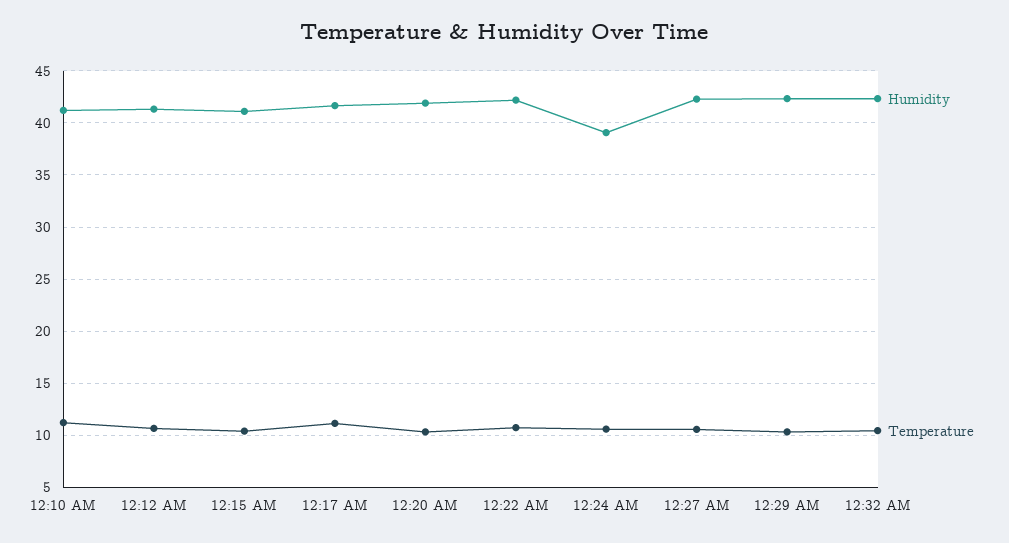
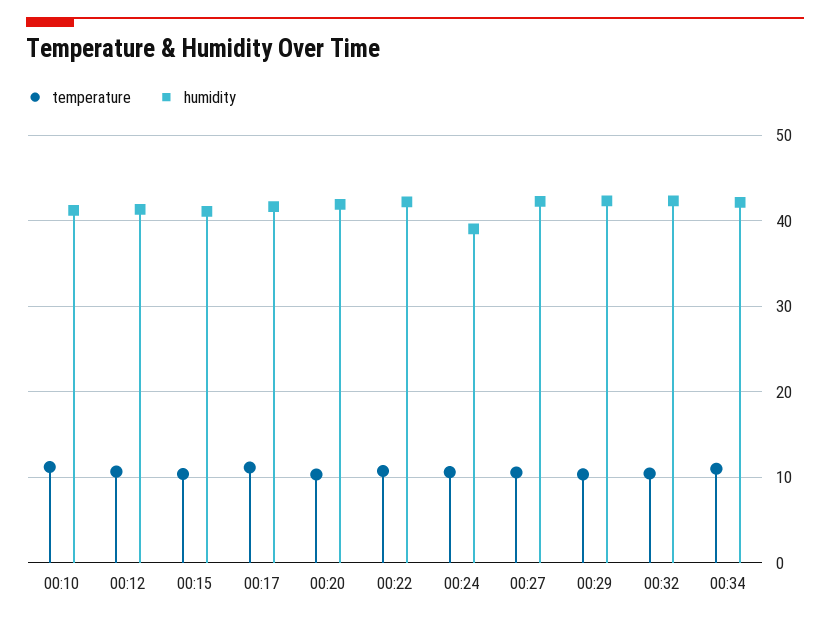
Temperature, 00:34: none -> 11
Humidity, 00:34: none -> 42

